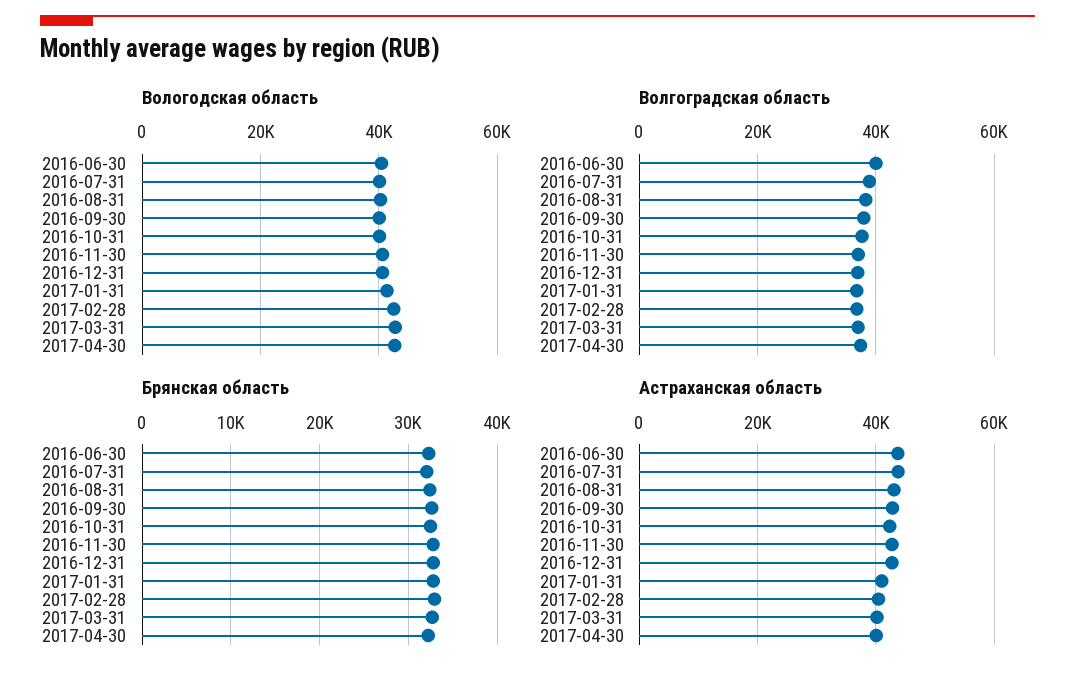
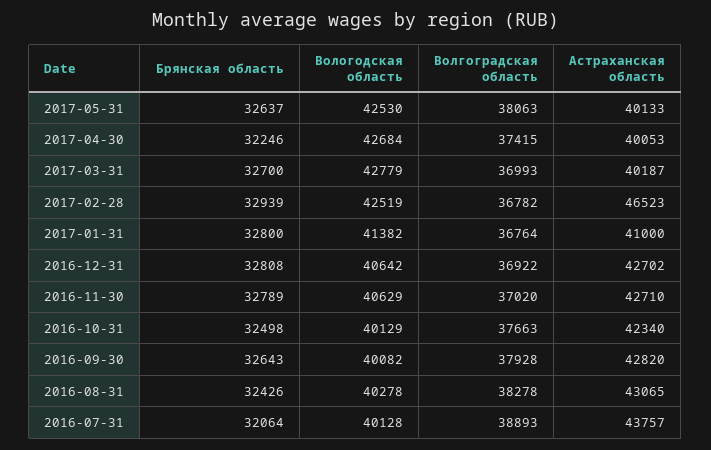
Вологодская область, 2016-06-30: 40000 -> none
Волгоградская область, 2016-06-30: 40000 -> none
Брянская область, 2016-06-30: 32000 -> none
Астраханская область, 2016-06-30: 44000 -> none
Астраханская область, 2017-02-28: 40000 -> 46523
Брянская область, 2017-05-31: none -> 32637
Вологодская область, 2017-05-31: none -> 42530
Волгоградская область, 2017-05-31: none -> 38063
Астраханская область, 2017-05-31: none -> 40133

